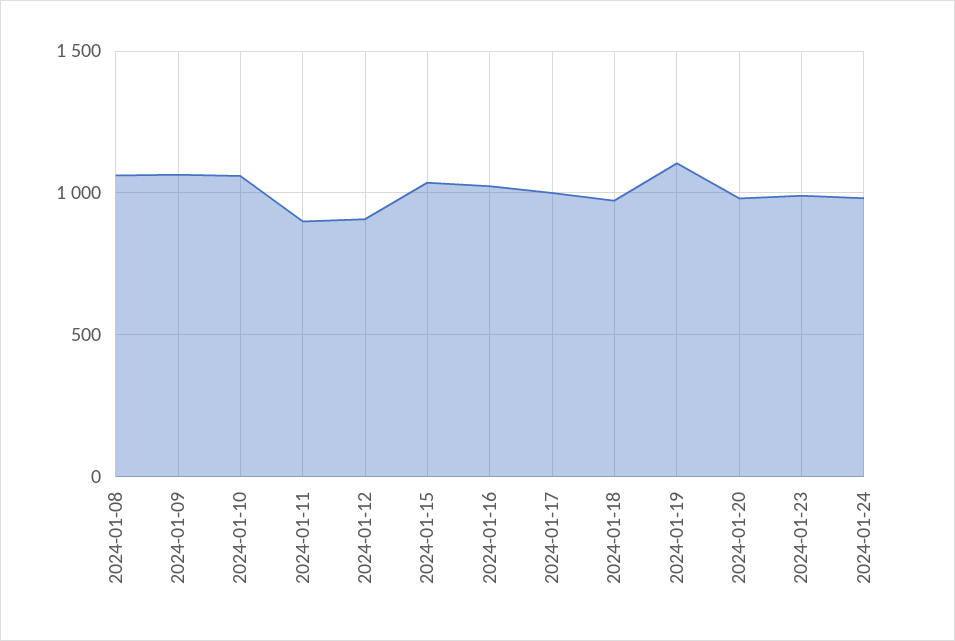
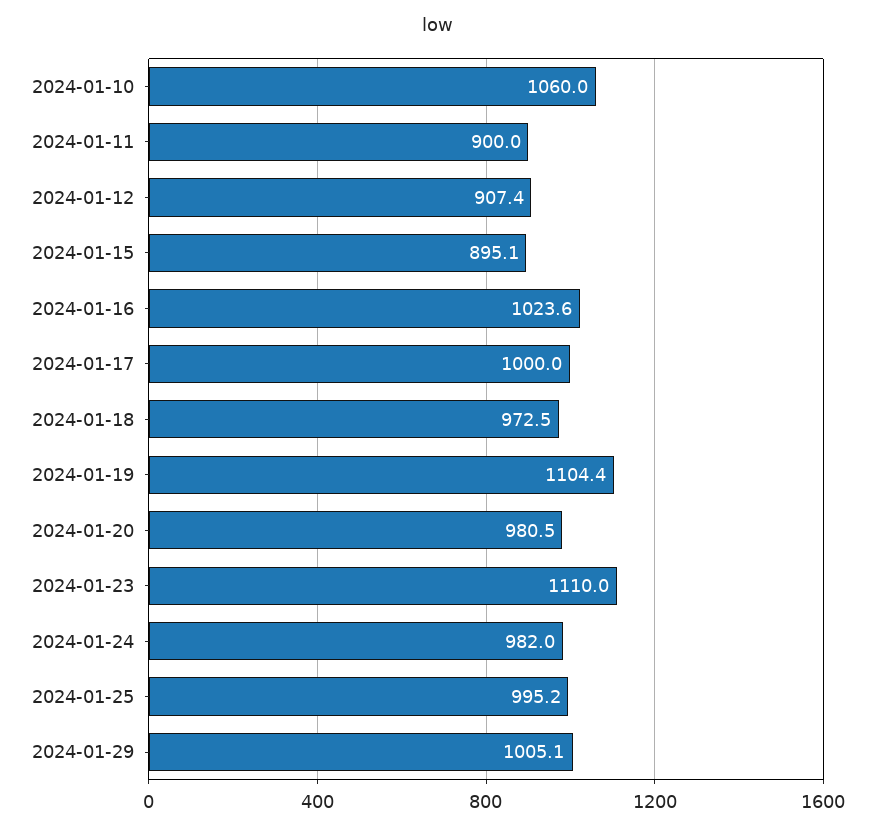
2024-01-08: 1050 -> none
2024-01-09: 1050 -> none
2024-01-15: 1050 -> 895.1
2024-01-23: 1000 -> 1110
2024-01-25: none -> 995.2
2024-01-29: none -> 1005.1

